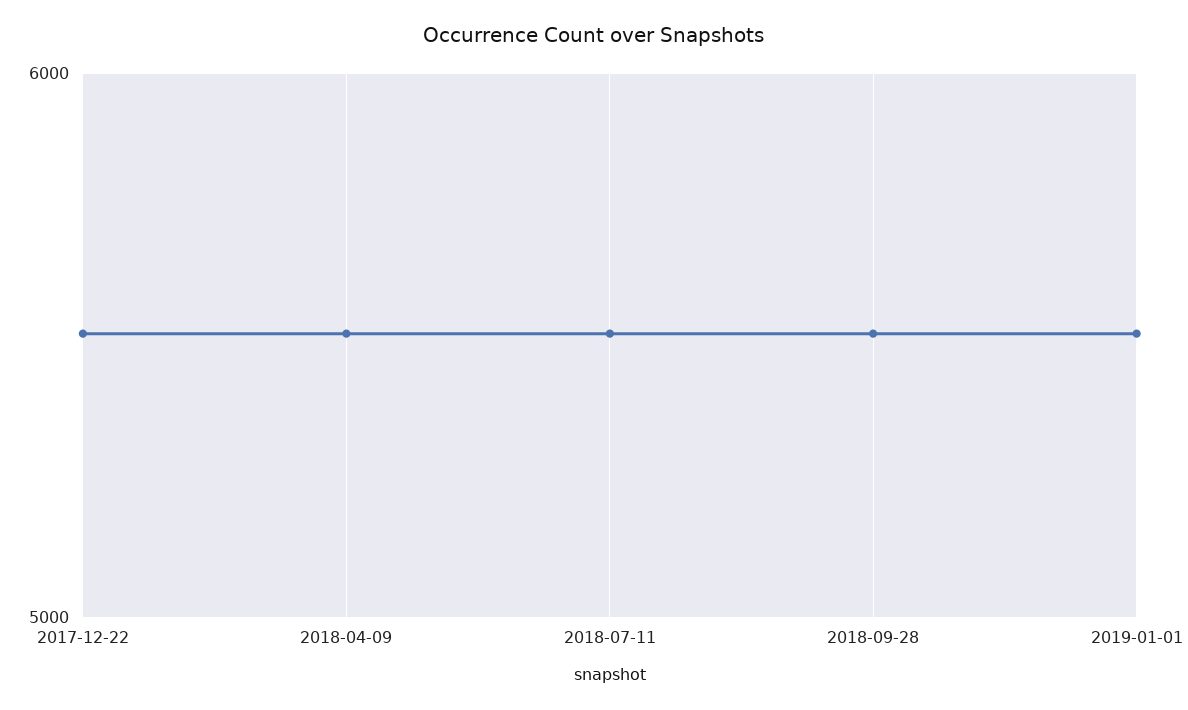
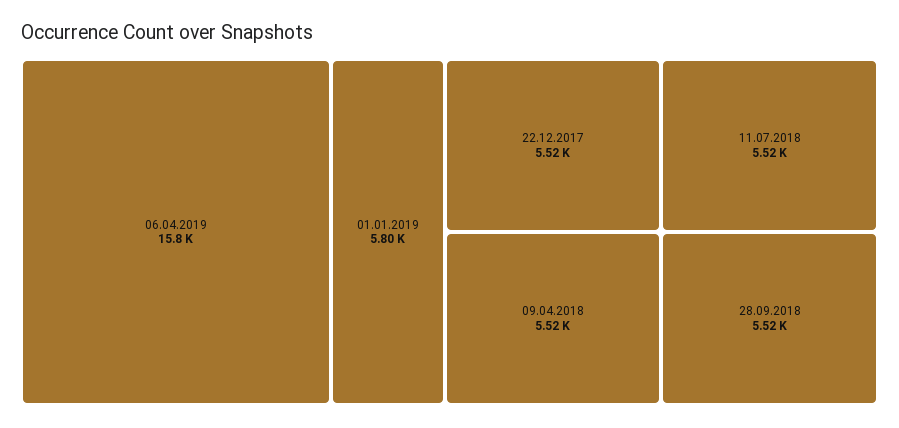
2019-01-01: 5500 -> 5800
06.04.2019: none -> 15800

